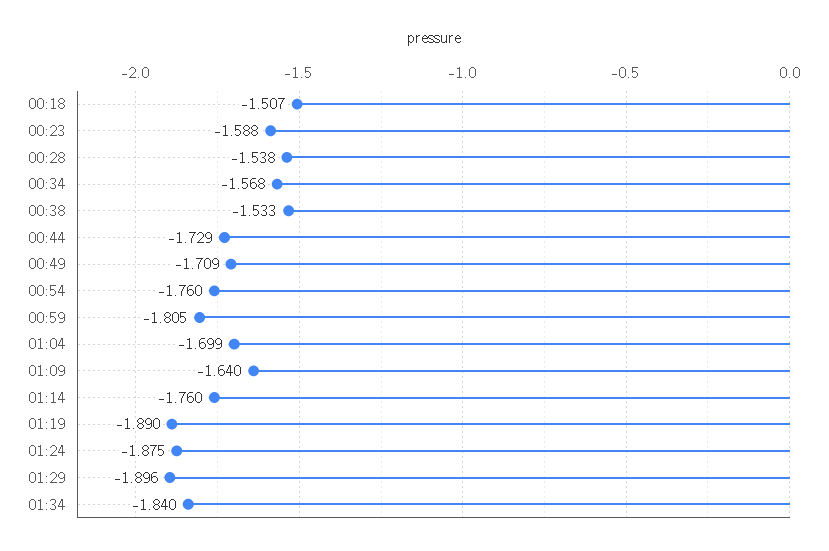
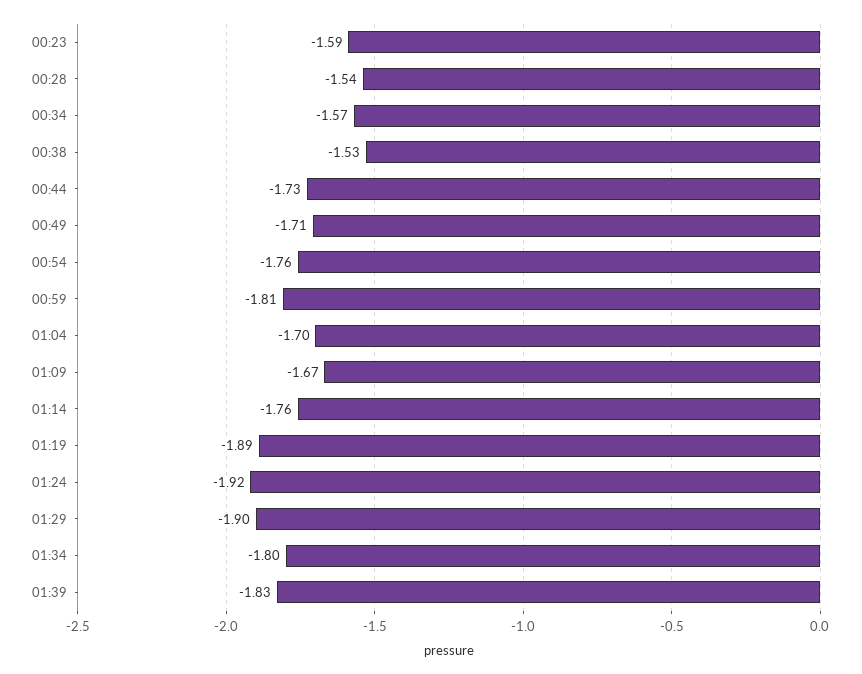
00:18: -1.507 -> none
01:09: -1.64 -> -1.67
01:24: -1.875 -> -1.92
01:34: -1.84 -> -1.8
01:39: none -> -1.83

